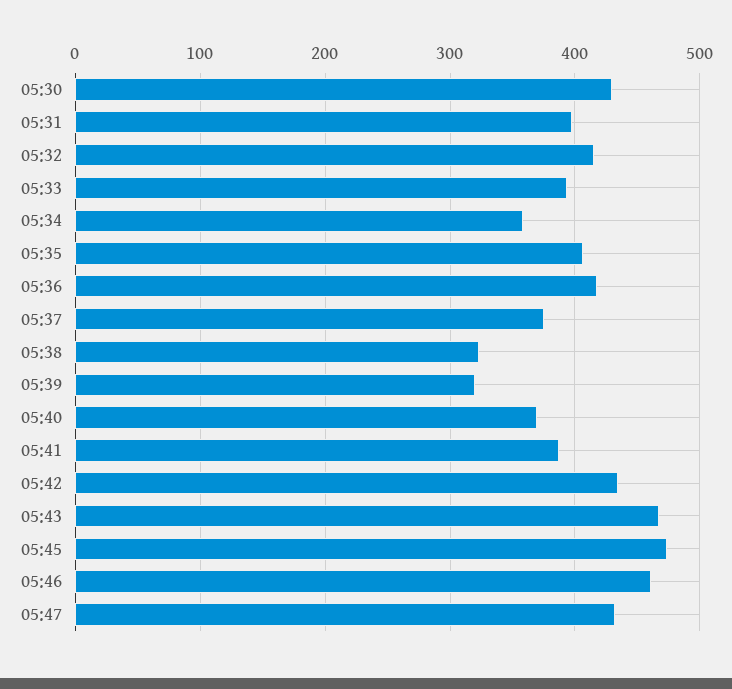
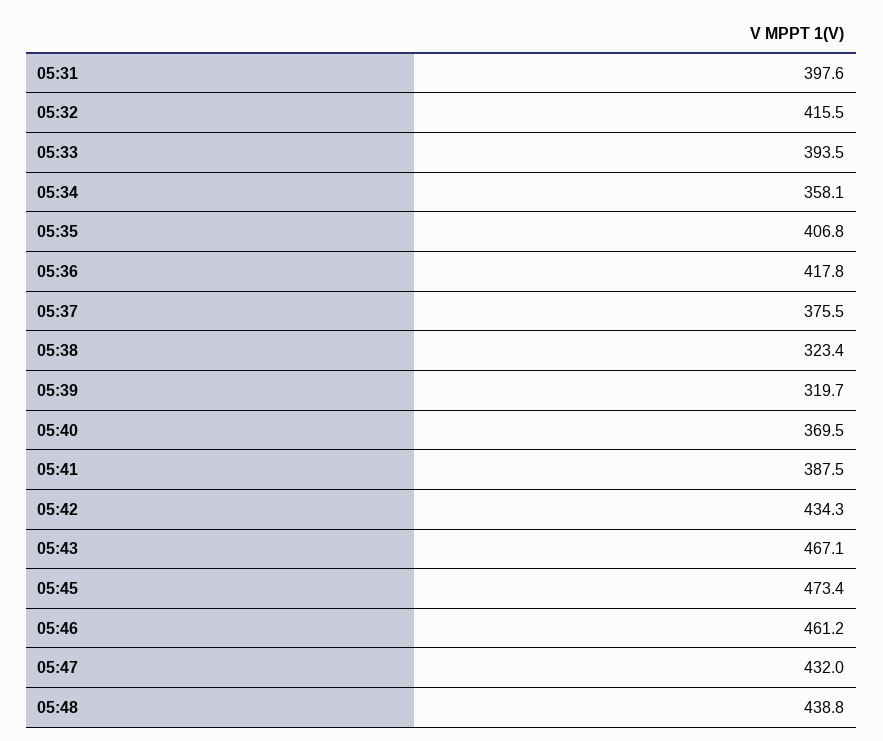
05:30: 430 -> none
05:48: none -> 438.8

